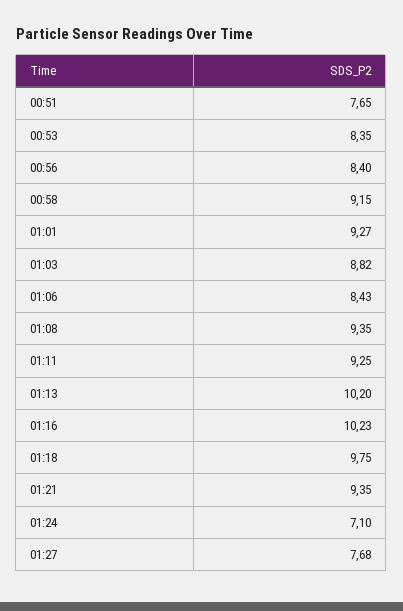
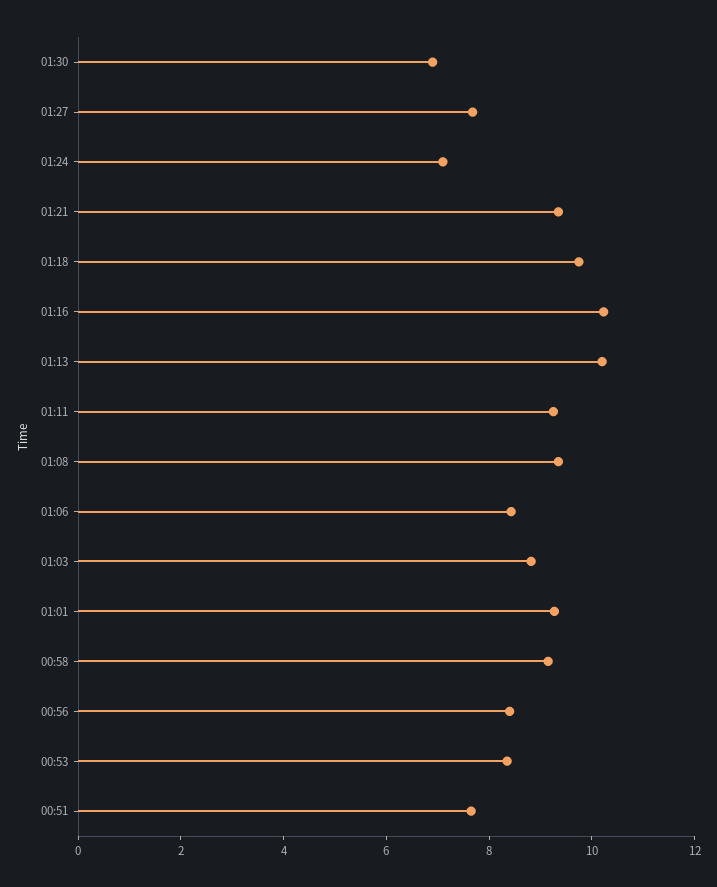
01:30: none -> 7

